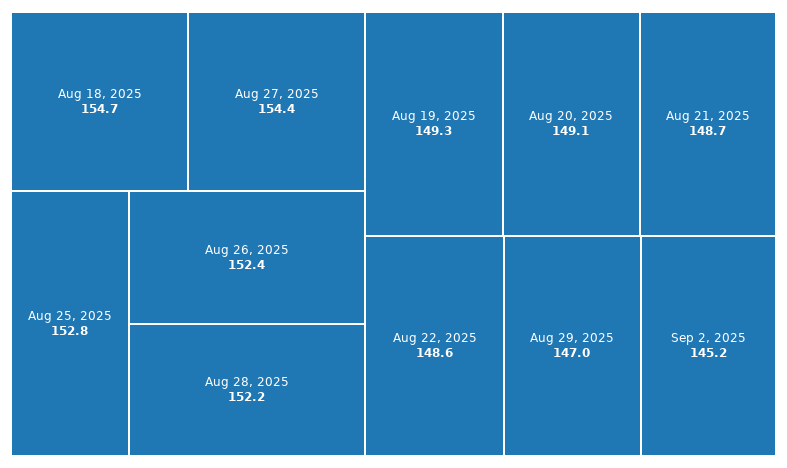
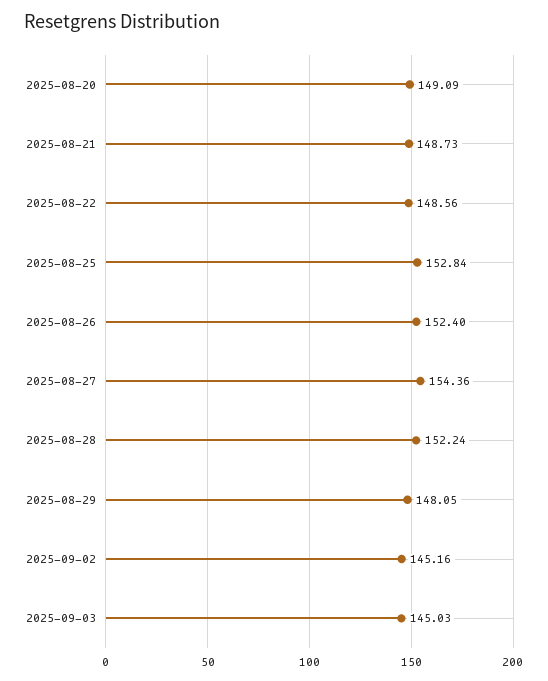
Aug 18, 2025: 154.7 -> none
Aug 19, 2025: 149.3 -> none
Aug 29, 2025: 147 -> 148.05
2025-09-03: none -> 145.03

